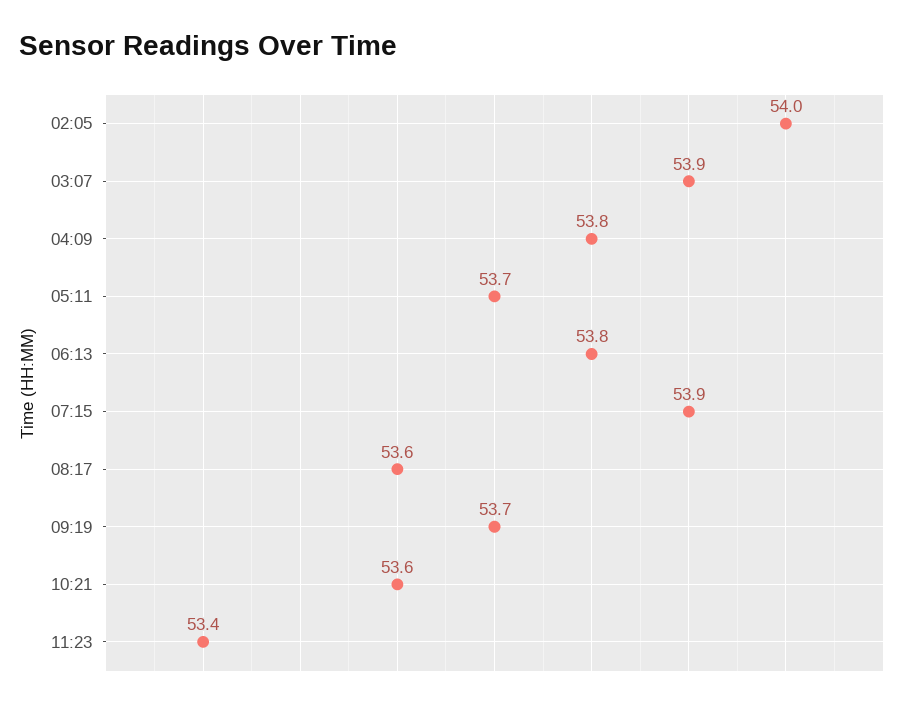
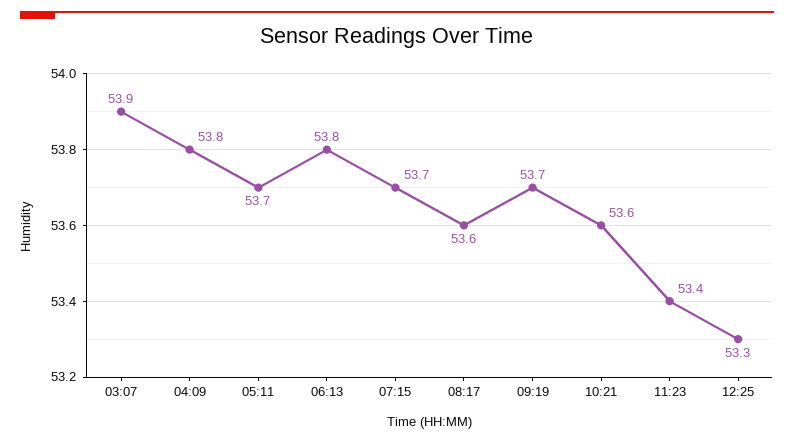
02:05: 54 -> none
07:15: 53.9 -> 53.7
12:25: none -> 53.3

